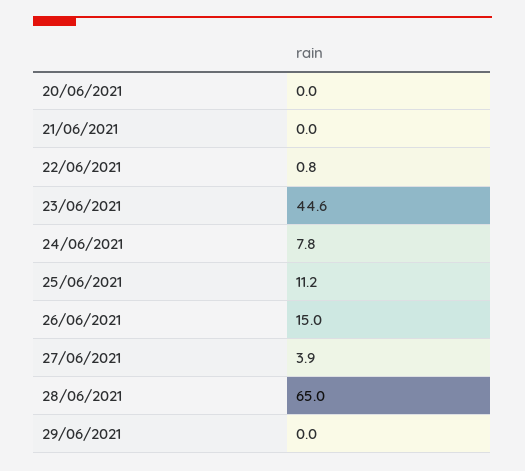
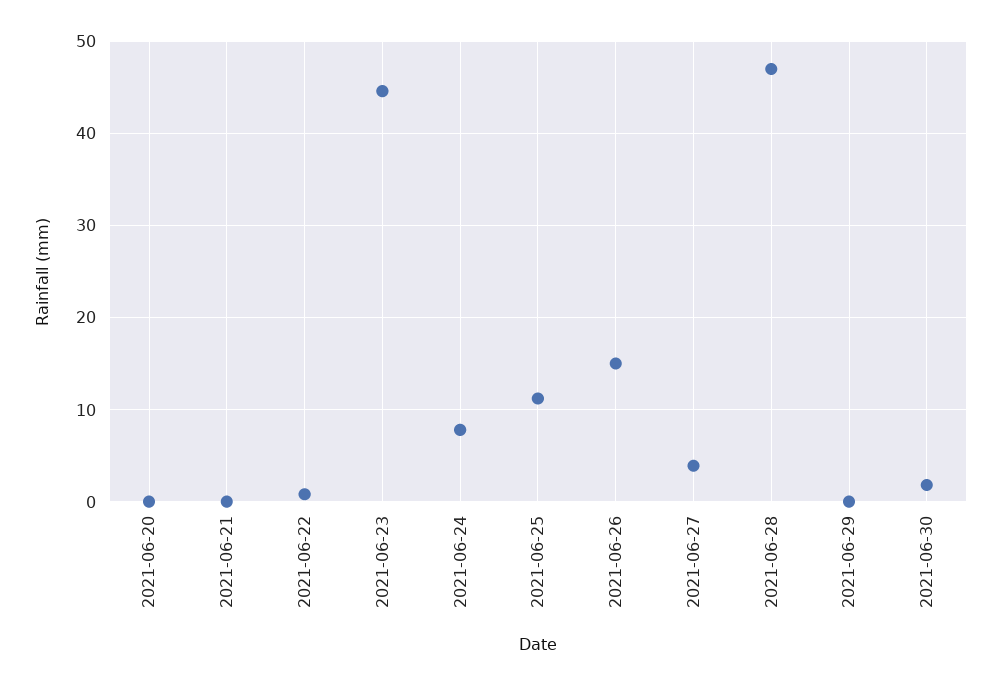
28/06/2021: 65 -> 47
2021-06-30: none -> 2

